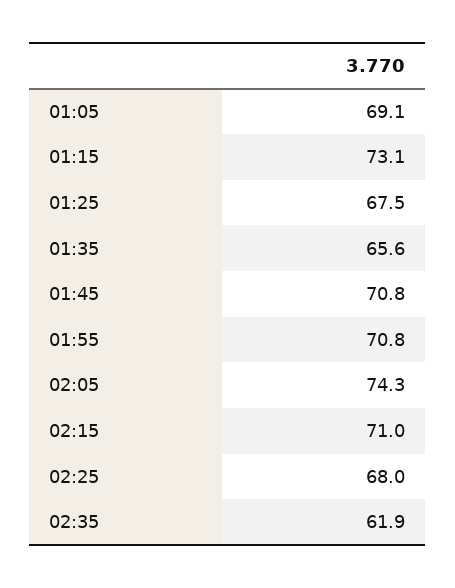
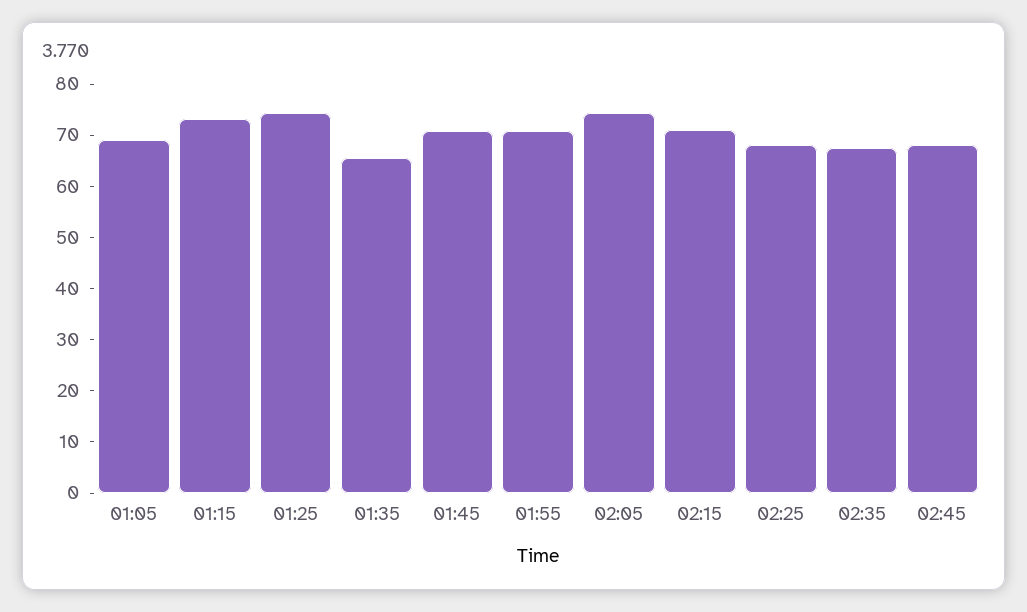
01:25: 67.5 -> 74
02:35: 61.9 -> 68
02:45: none -> 68

